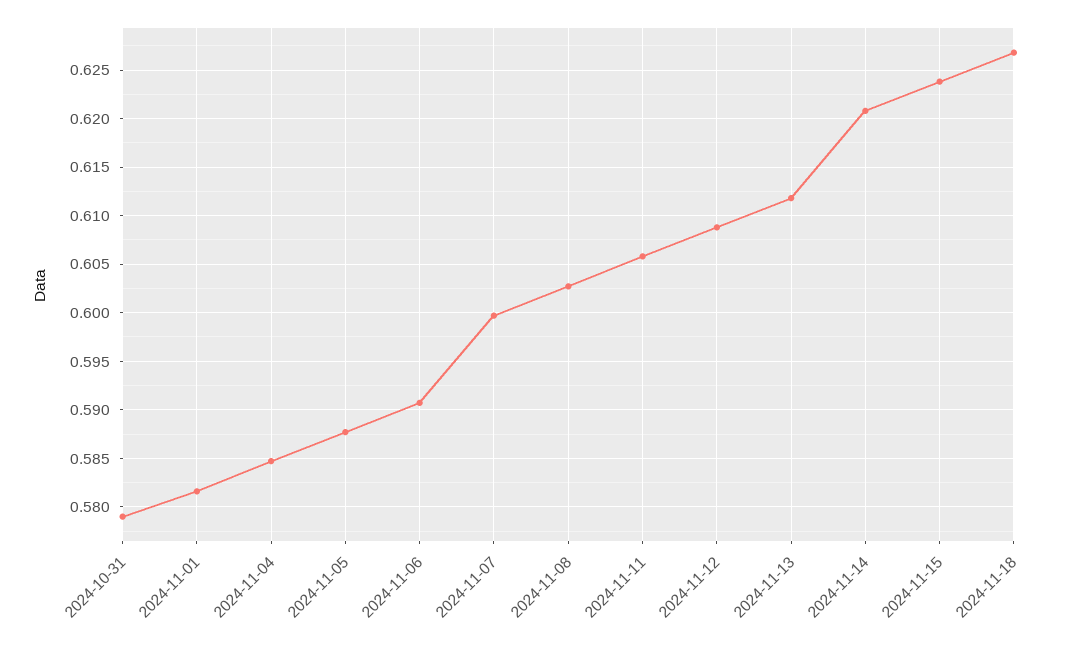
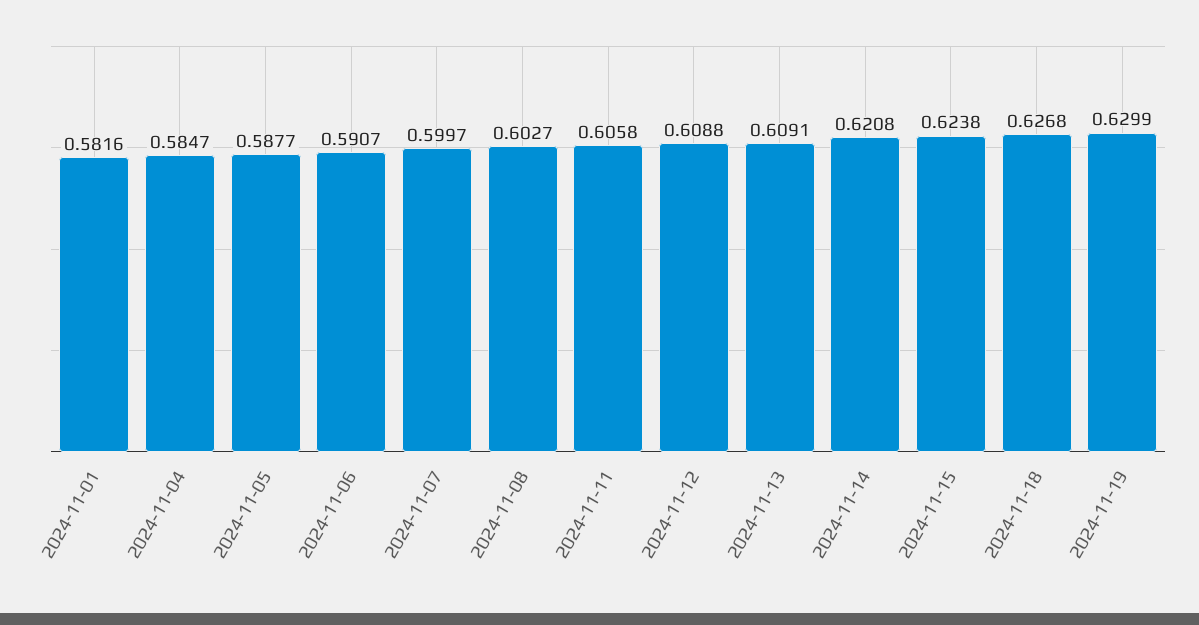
2024-10-31: 0.579 -> none
2024-11-13: 0.612 -> 0.6091
2024-11-19: none -> 0.6299

